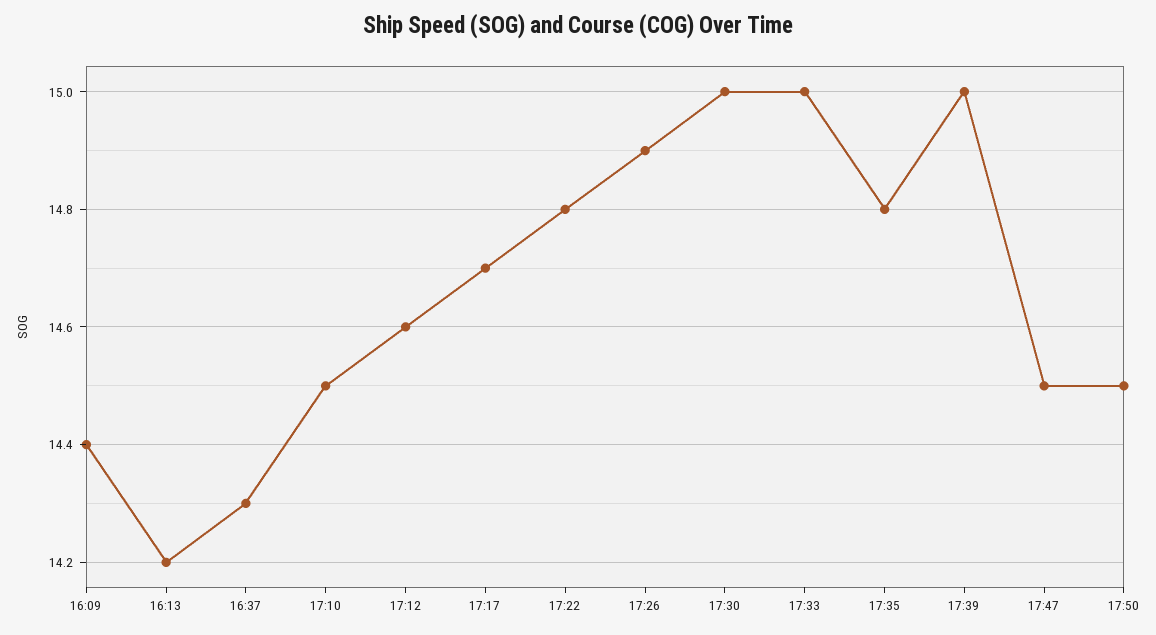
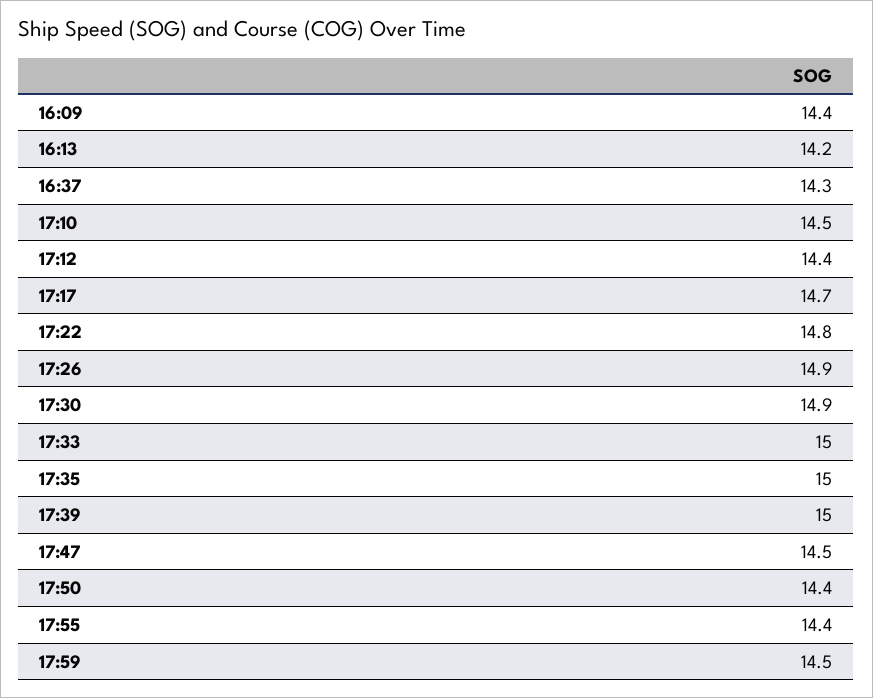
17:12: 14.6 -> 14.4
17:30: 15 -> 14.9
17:35: 14.8 -> 15
17:50: 14.5 -> 14.4
17:55: none -> 14.4
17:59: none -> 14.5

